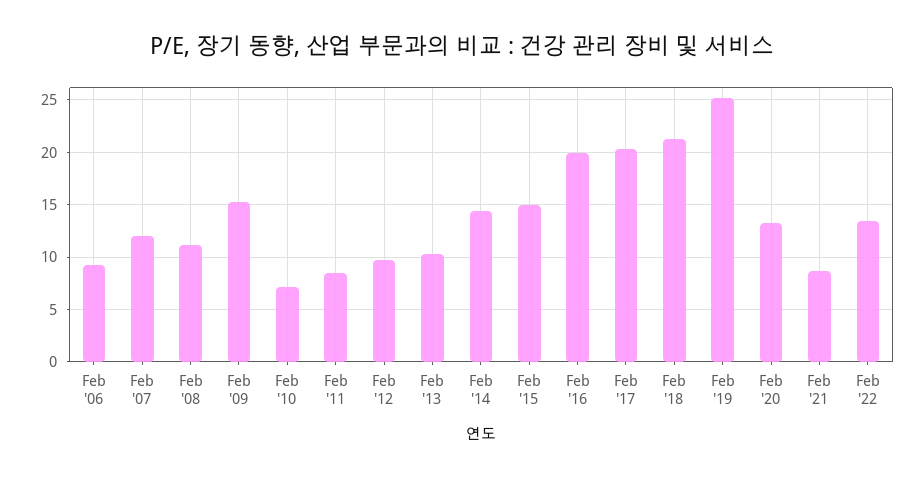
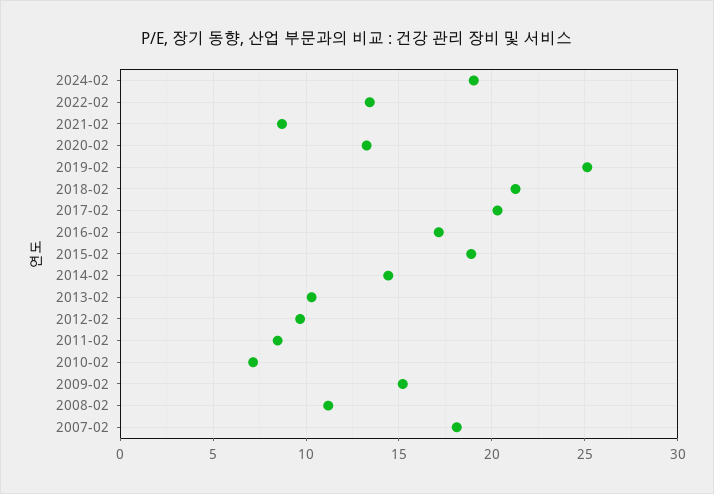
Feb '06: 9 -> none
Feb '07: 12 -> 18
Feb '15: 15 -> 19
Feb '16: 20 -> 17
2024-02: none -> 19

